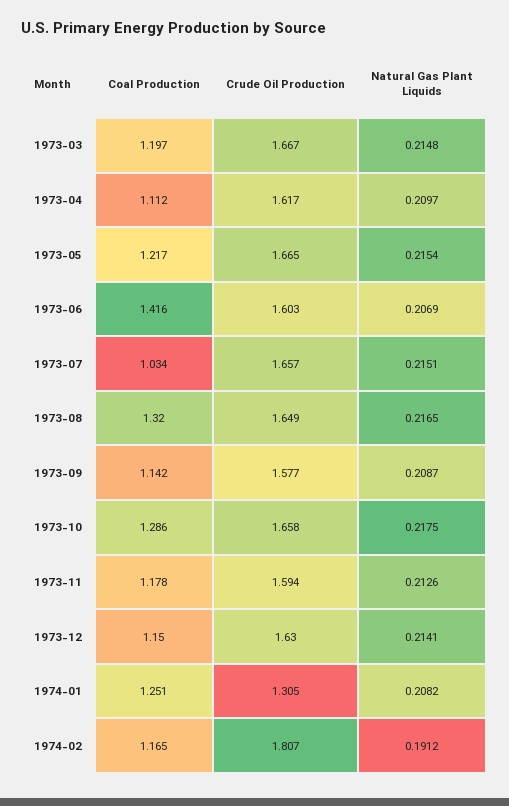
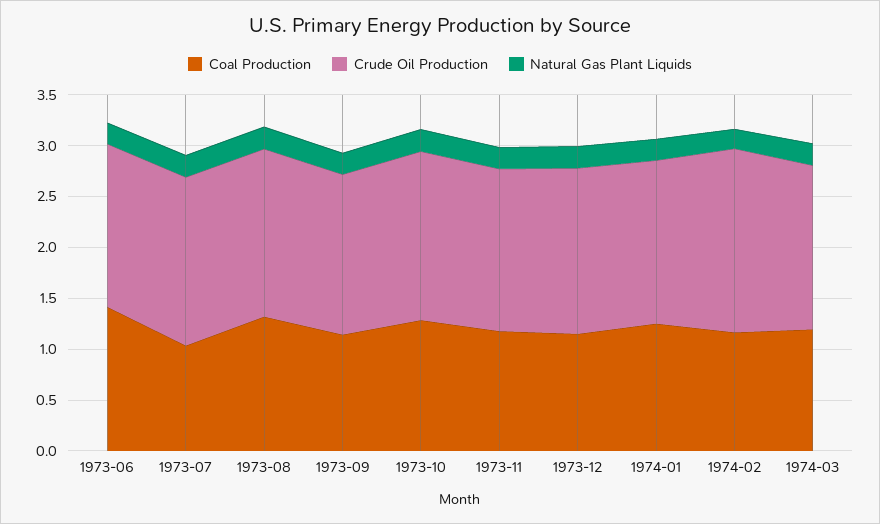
Coal Production, 1973-03: 1.197 -> none
Crude Oil Production, 1973-03: 1.667 -> none
Natural Gas Plant Liquids, 1973-03: 0.2148 -> none
Coal Production, 1973-04: 1.112 -> none
Crude Oil Production, 1973-04: 1.617 -> none
Natural Gas Plant Liquids, 1973-04: 0.2097 -> none
Coal Production, 1973-05: 1.217 -> none
Crude Oil Production, 1973-05: 1.665 -> none
Natural Gas Plant Liquids, 1973-05: 0.2154 -> none
Crude Oil Production, 1974-01: 1.305 -> 1.6
Coal Production, 1974-03: none -> 1.2
Crude Oil Production, 1974-03: none -> 1.6
Natural Gas Plant Liquids, 1974-03: none -> 0.2

